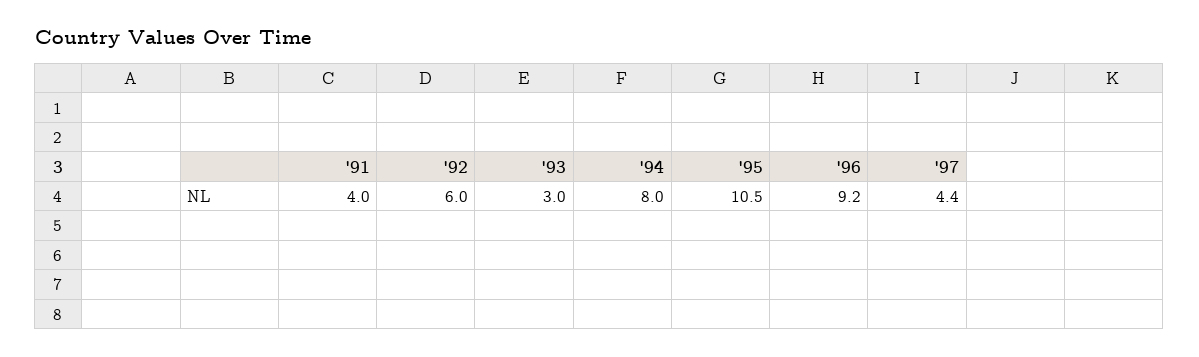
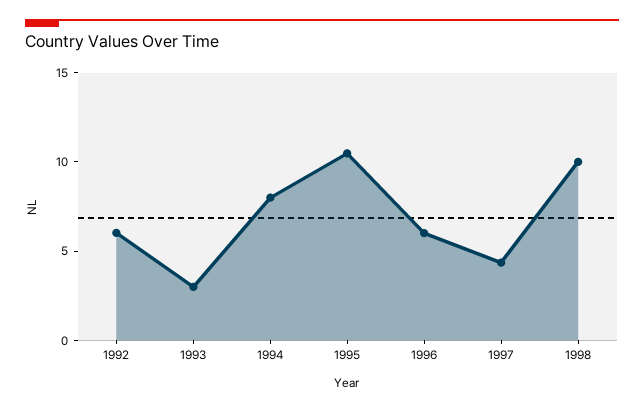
'91: 4 -> none
'96: 9.2 -> 6
1998: none -> 10

